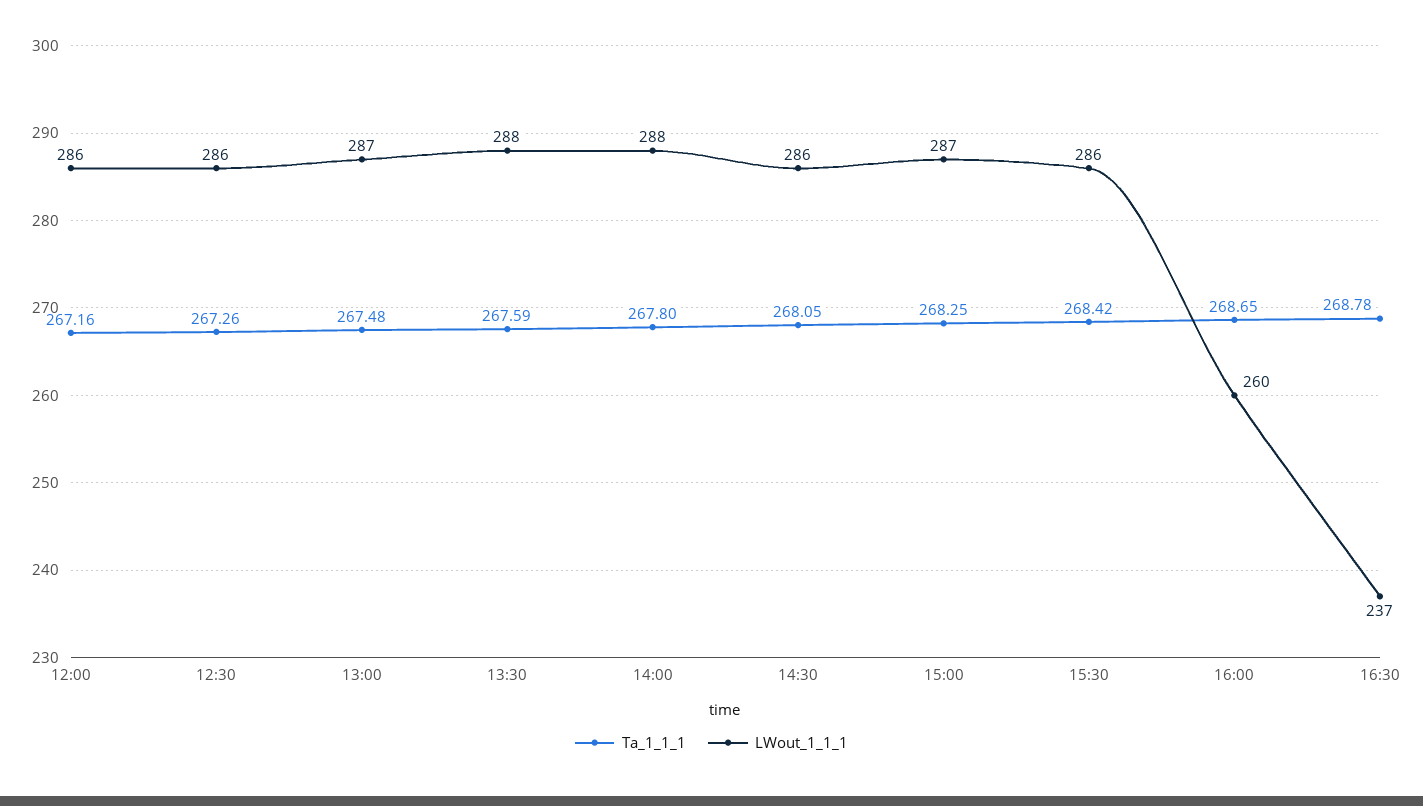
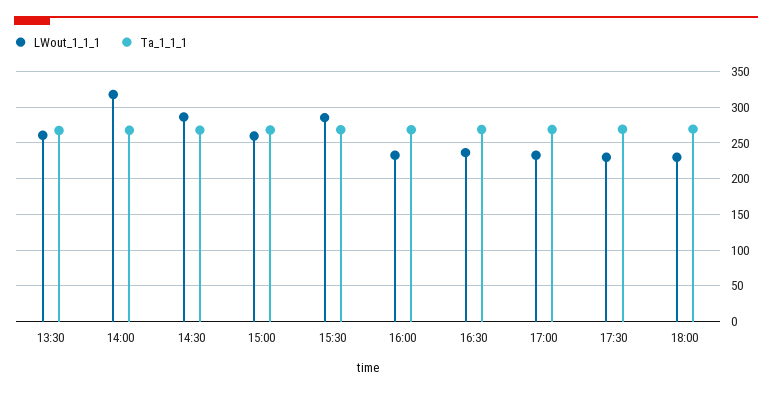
Ta_1_1_1, 12:00: 267.16 -> none
LWout_1_1_1, 12:00: 286 -> none
Ta_1_1_1, 12:30: 267.26 -> none
LWout_1_1_1, 12:30: 286 -> none
Ta_1_1_1, 13:00: 267.48 -> none
LWout_1_1_1, 13:00: 287 -> none
LWout_1_1_1, 13:30: 288 -> 260
LWout_1_1_1, 14:00: 288 -> 320
LWout_1_1_1, 15:00: 287 -> 260
LWout_1_1_1, 16:00: 260 -> 230
LWout_1_1_1, 17:00: none -> 230
Ta_1_1_1, 17:00: none -> 270
LWout_1_1_1, 17:30: none -> 230
Ta_1_1_1, 17:30: none -> 270
LWout_1_1_1, 18:00: none -> 230
Ta_1_1_1, 18:00: none -> 270

